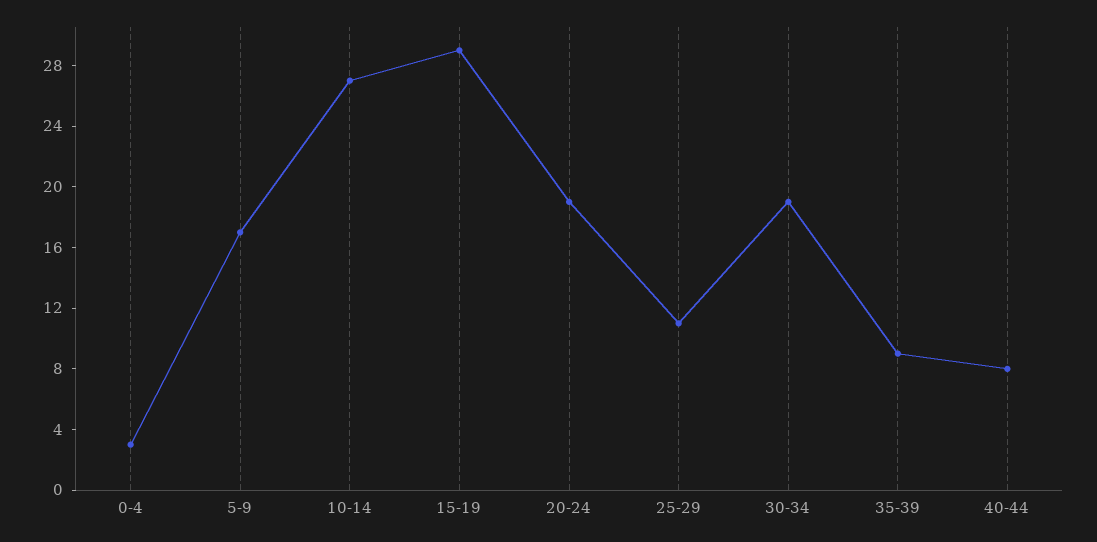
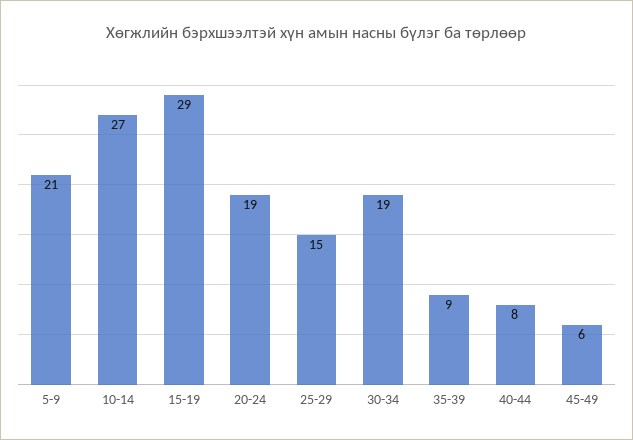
0-4: 3 -> none
5-9: 17 -> 21
25-29: 11 -> 15
45-49: none -> 6

